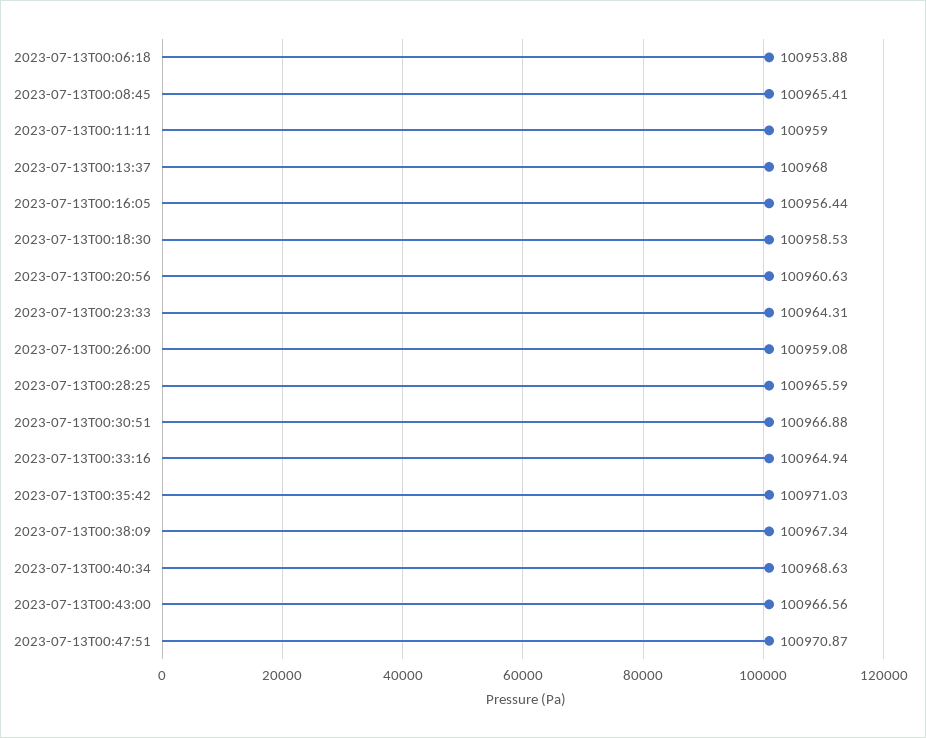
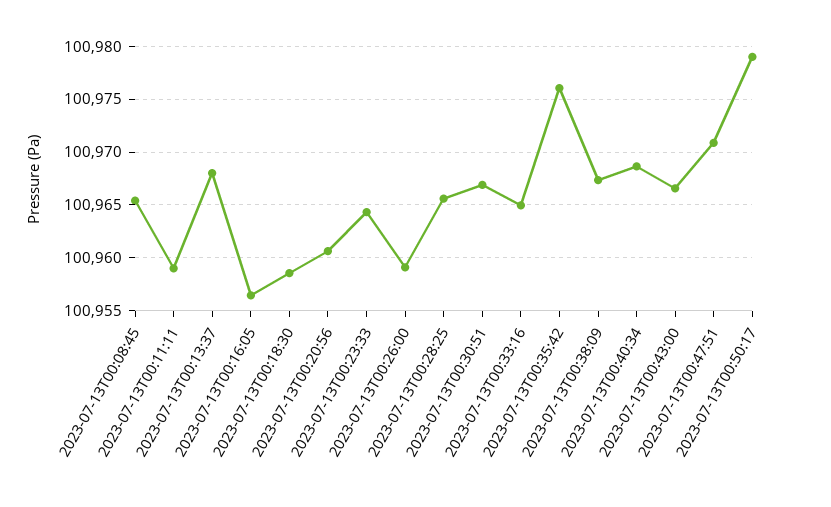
2023-07-13T00:06:18: 100953.88 -> none
2023-07-13T00:35:42: 100971.03 -> 100976
2023-07-13T00:50:17: none -> 100979

